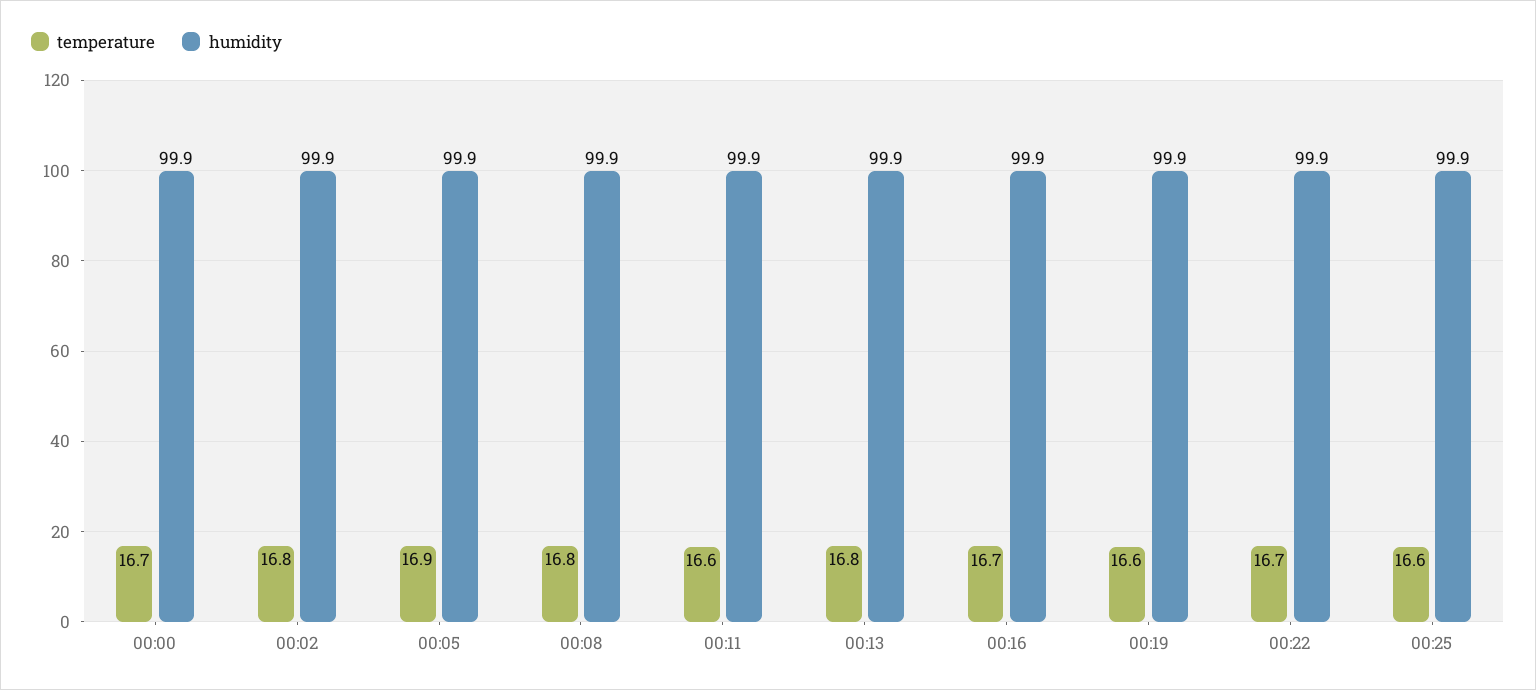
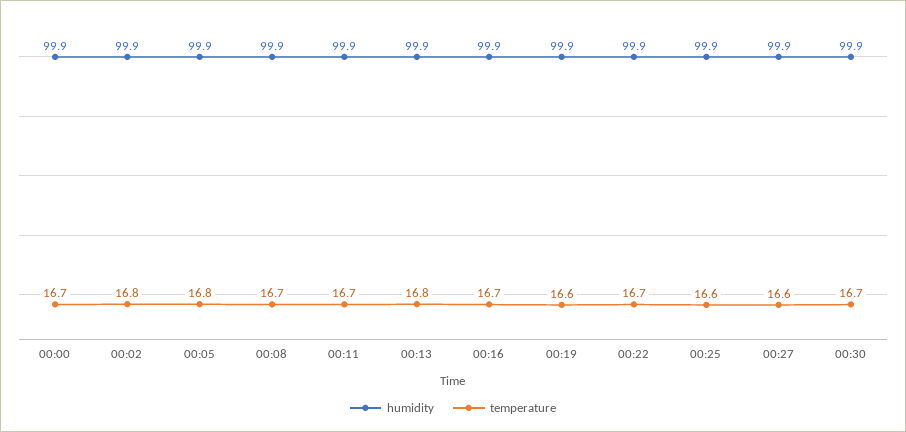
temperature, 00:05: 16.9 -> 16.8
temperature, 00:08: 16.8 -> 16.7
temperature, 00:11: 16.6 -> 16.7
humidity, 00:27: none -> 99.9
temperature, 00:27: none -> 16.6
humidity, 00:30: none -> 99.9
temperature, 00:30: none -> 16.7

